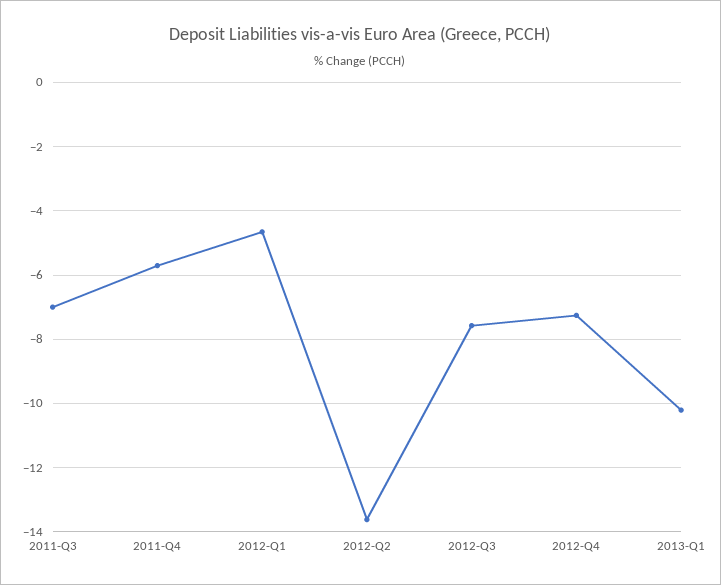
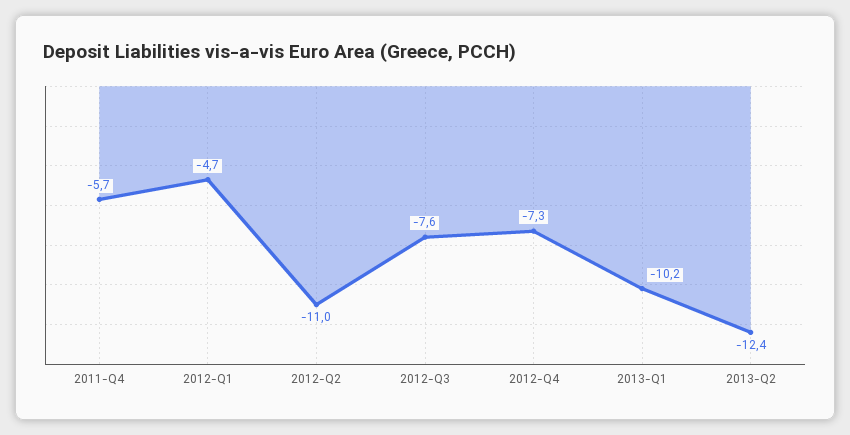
2011-Q3: -7 -> none
2012-Q2: -13.6 -> -11
2013-Q2: none -> -12.4

